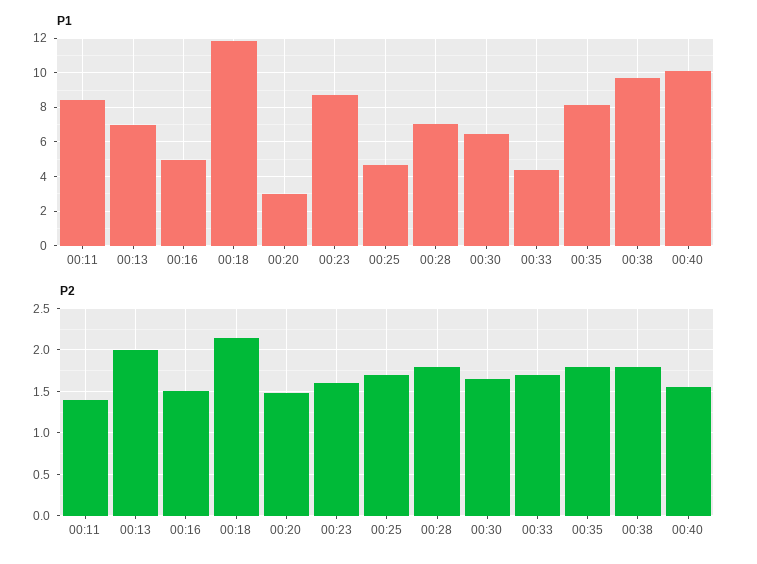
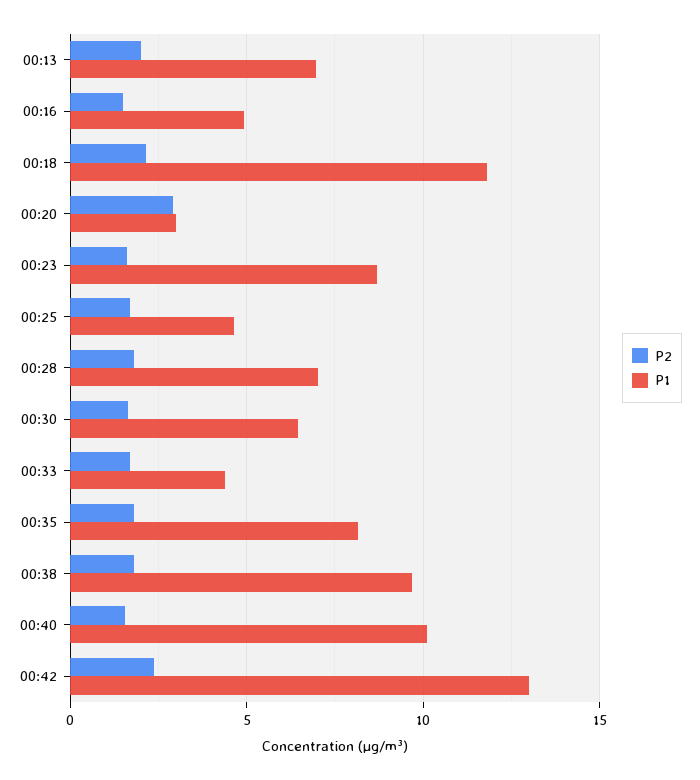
P1, 00:11: 8.5 -> none
P2, 00:11: 1.4 -> none
P2, 00:20: 1.5 -> 3
P2, 00:42: none -> 2.5
P1, 00:42: none -> 13

